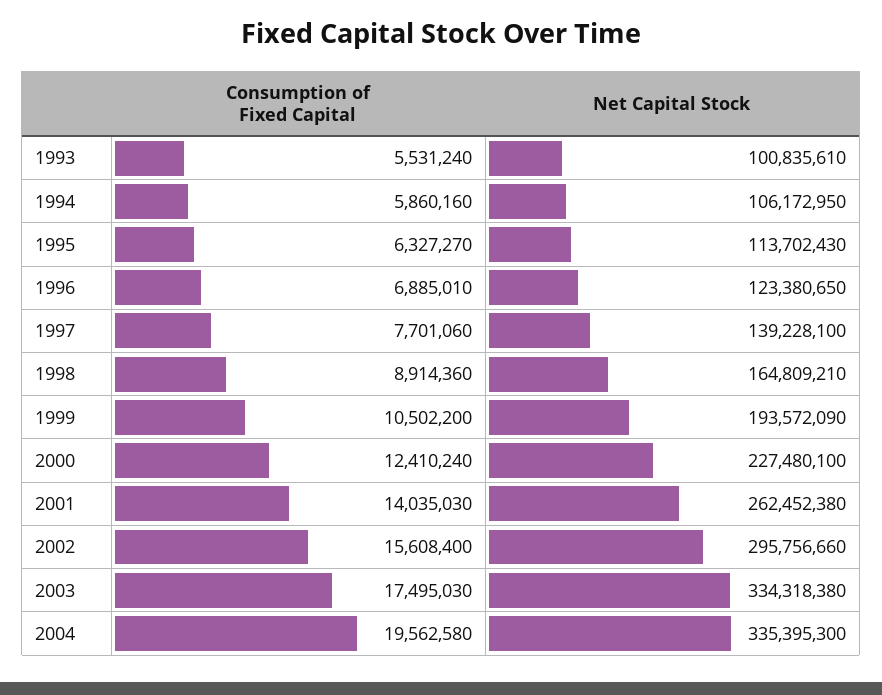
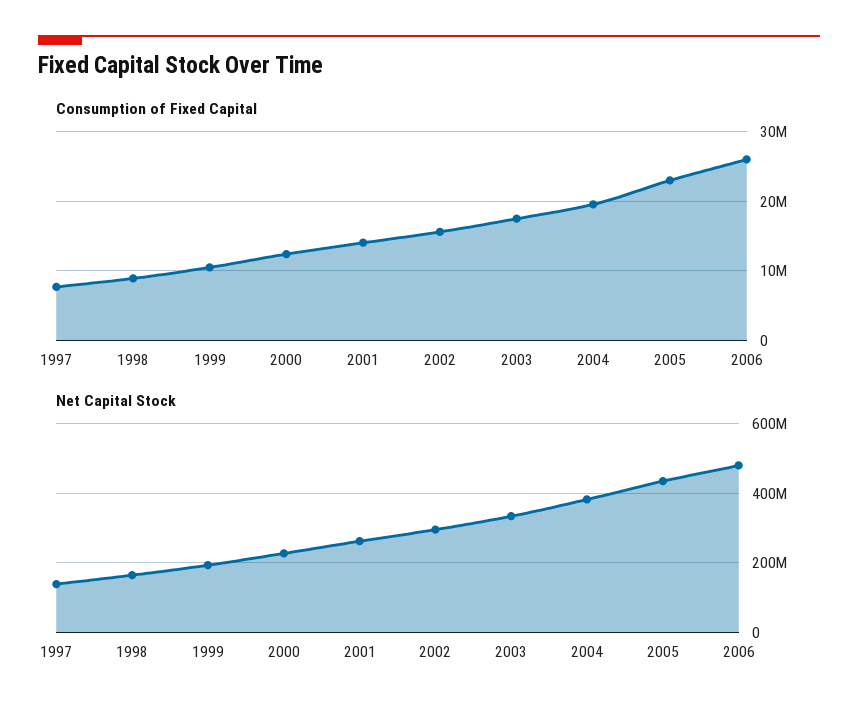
Consumption of Fixed Capital, 1993: 5531240 -> none
Net Capital Stock, 1993: 100835610 -> none
Consumption of Fixed Capital, 1994: 5860160 -> none
Net Capital Stock, 1994: 106172950 -> none
Consumption of Fixed Capital, 1995: 6327270 -> none
Net Capital Stock, 1995: 113702430 -> none
Consumption of Fixed Capital, 1996: 6885010 -> none
Net Capital Stock, 1996: 123380650 -> none
Net Capital Stock, 2004: 335395300 -> 380000000
Consumption of Fixed Capital, 2005: none -> 23000000
Consumption of Fixed Capital, 2006: none -> 26000000
Net Capital Stock, 2005: none -> 440000000
Net Capital Stock, 2006: none -> 480000000

